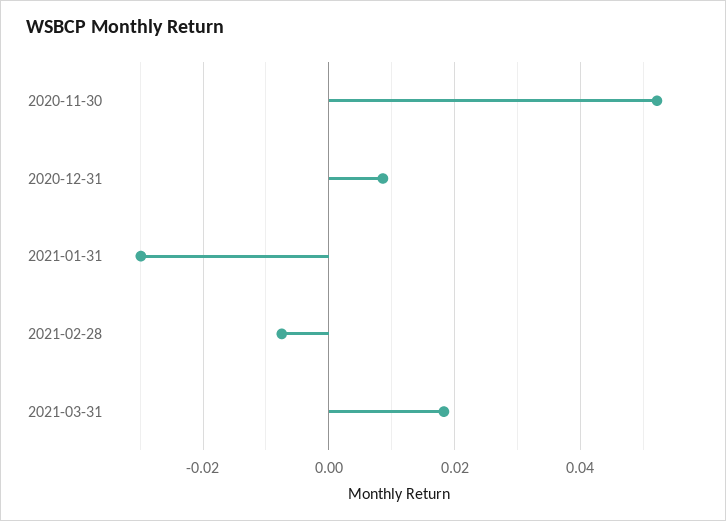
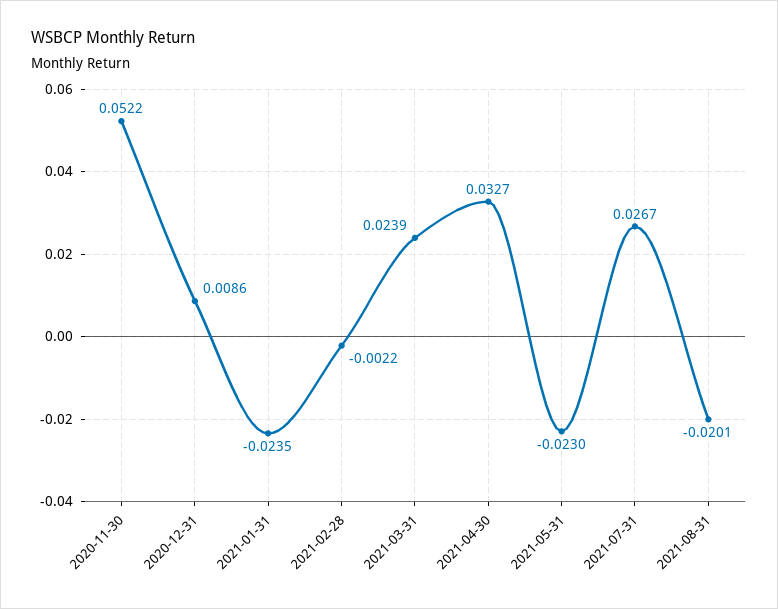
2021-01-31: -0.03 -> -0.0235
2021-02-28: -0.008 -> -0.0022
2021-03-31: 0.018 -> 0.0239
2021-04-30: none -> 0.0327
2021-05-31: none -> -0.023
2021-07-31: none -> 0.0267
2021-08-31: none -> -0.0201

